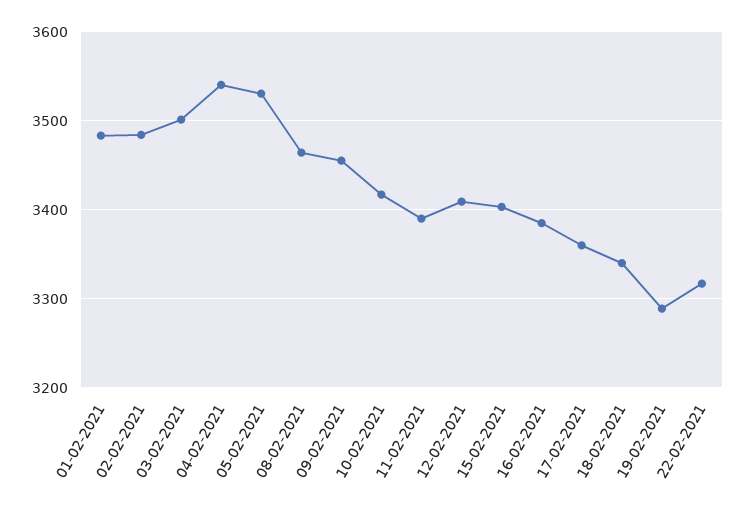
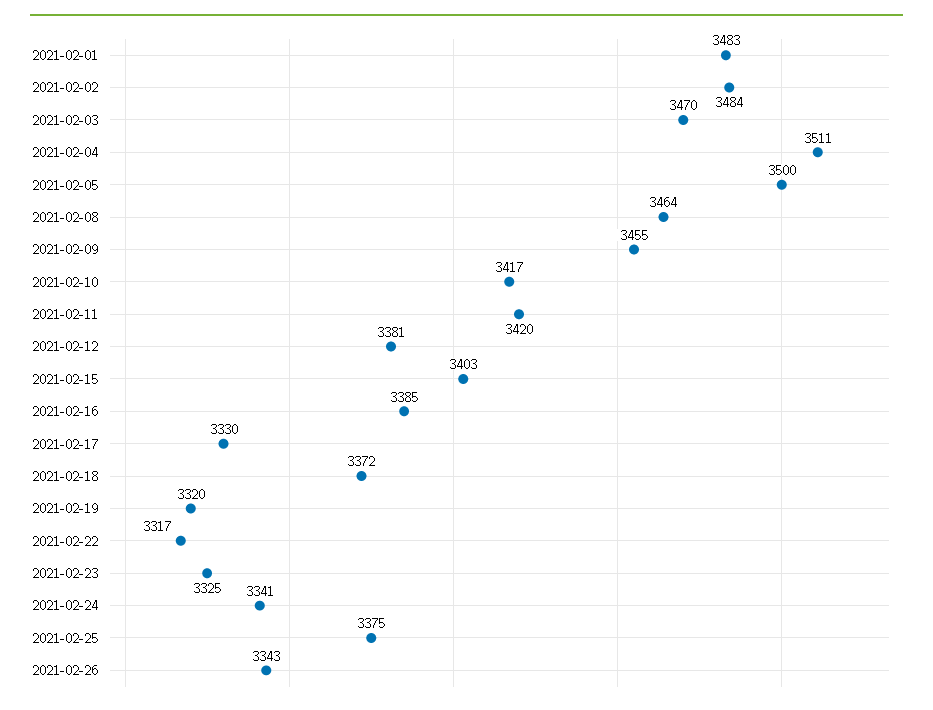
03-02-2021: 3500 -> 3470
04-02-2021: 3540 -> 3511
05-02-2021: 3530 -> 3500
11-02-2021: 3390 -> 3420
12-02-2021: 3410 -> 3381
17-02-2021: 3360 -> 3330
18-02-2021: 3340 -> 3372
19-02-2021: 3290 -> 3320
2021-02-23: none -> 3325
2021-02-24: none -> 3341
2021-02-25: none -> 3375
2021-02-26: none -> 3343

